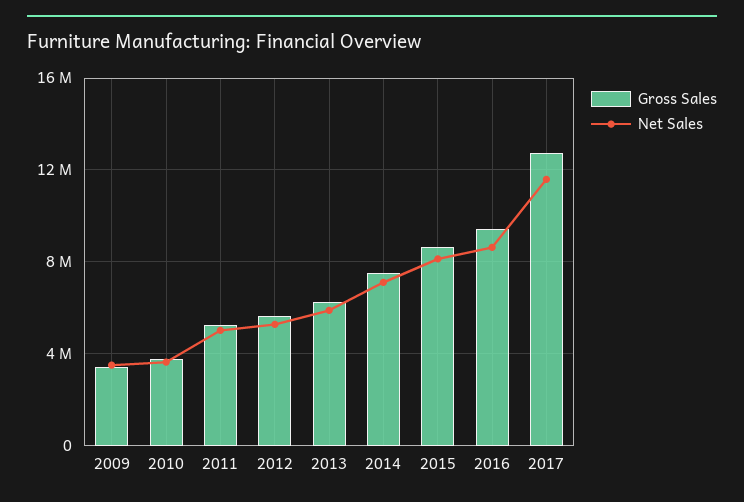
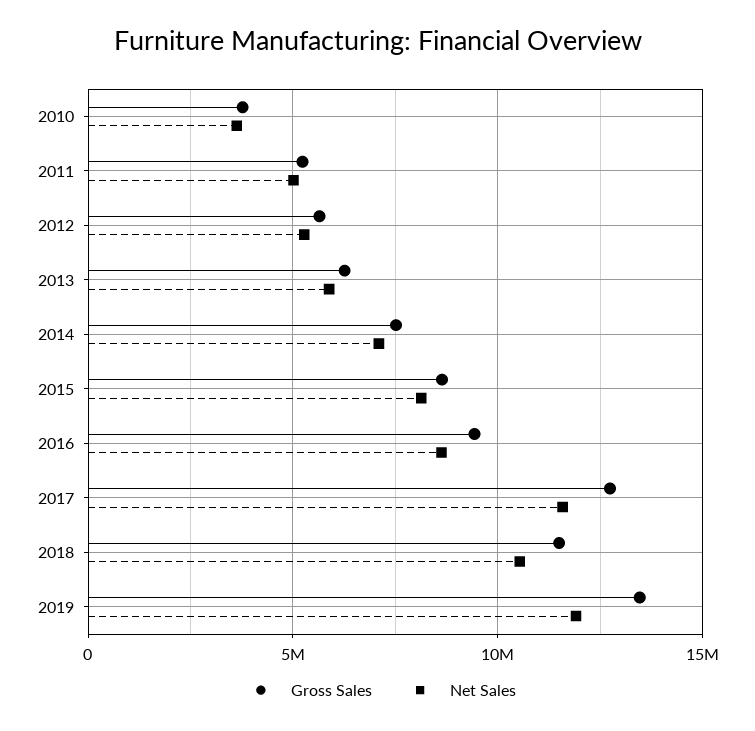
Gross Sales, 2009: 3500000 -> none
Net Sales, 2009: 3500000 -> none
Gross Sales, 2018: none -> 11500000
Net Sales, 2018: none -> 10500000
Gross Sales, 2019: none -> 13500000
Net Sales, 2019: none -> 12000000

